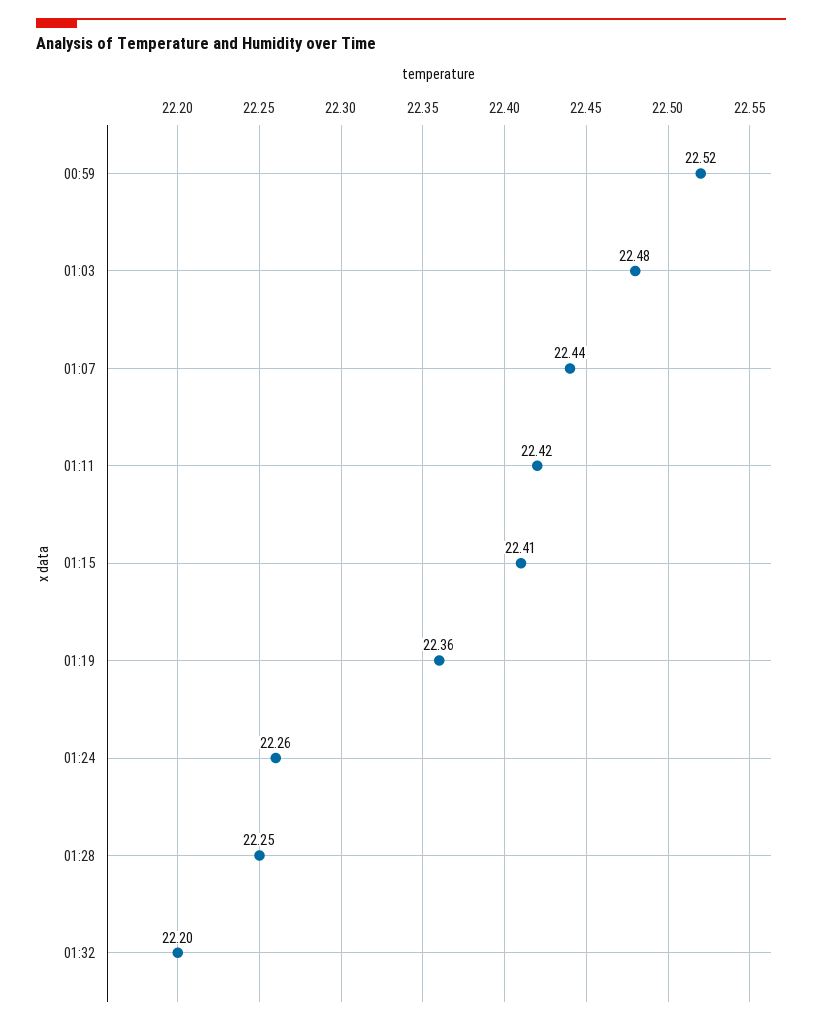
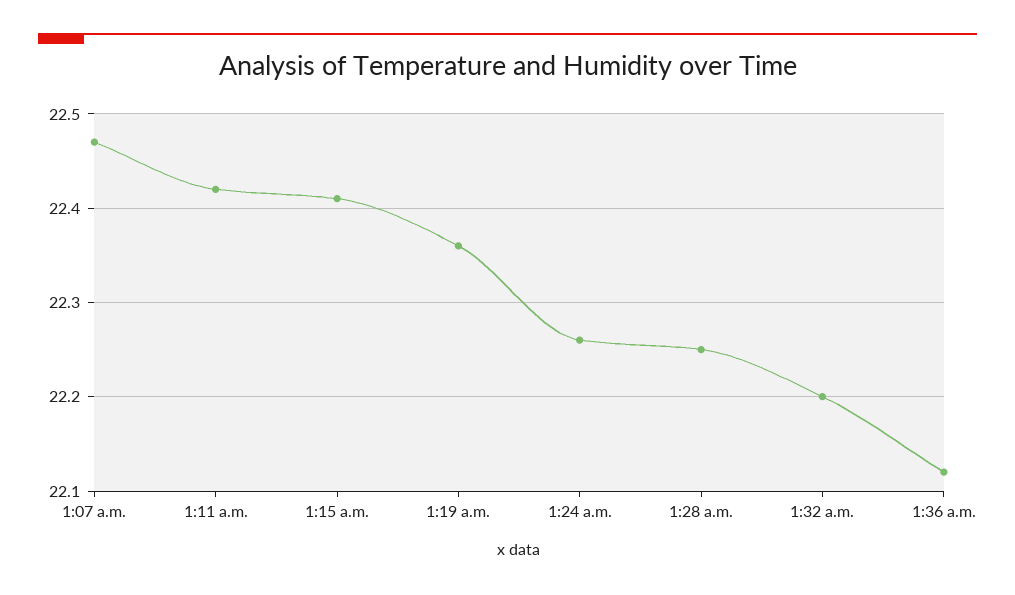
00:59: 22.52 -> none
01:03: 22.48 -> none
01:07: 22.44 -> 22.47
1:36 a.m.: none -> 22.12

